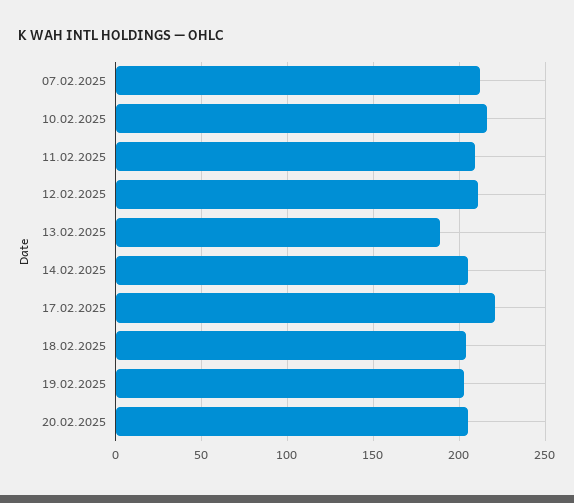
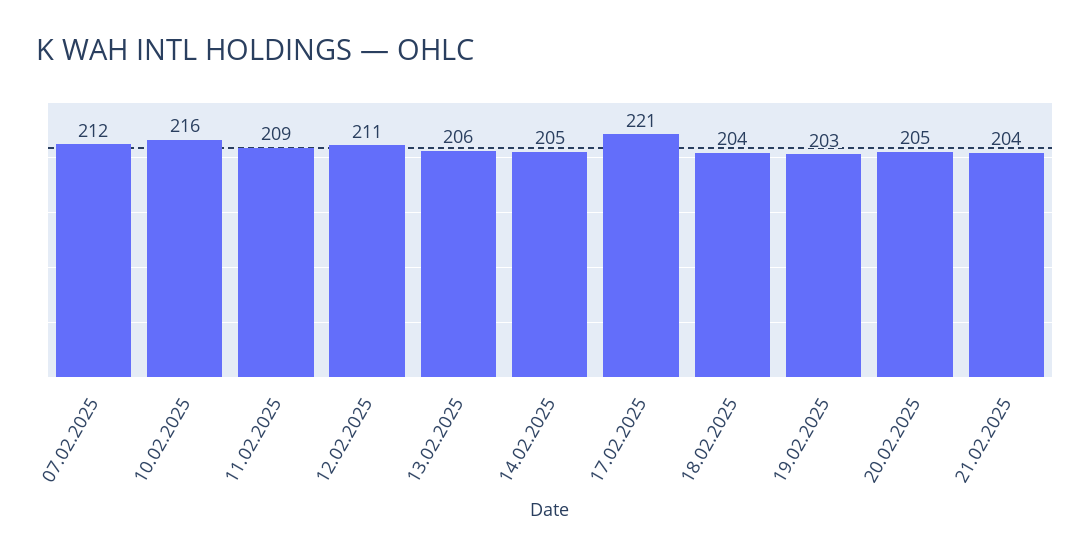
13.02.2025: 190 -> 206
21.02.2025: none -> 204

